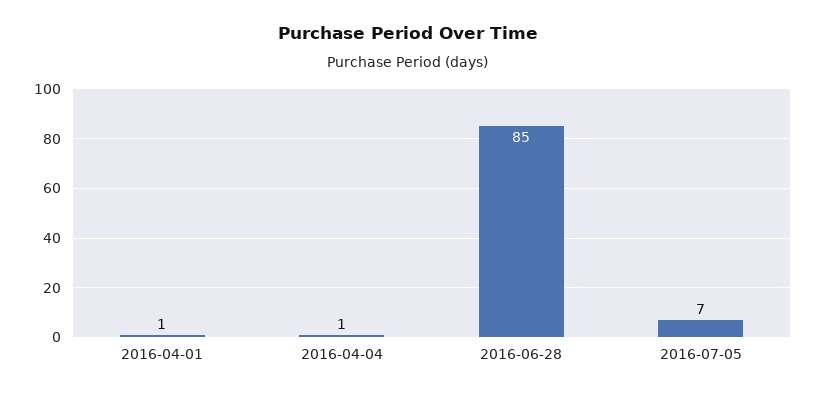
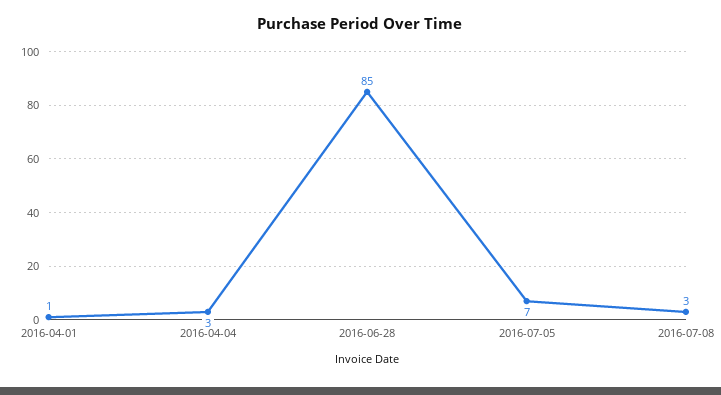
2016-04-04: 1 -> 3
2016-07-08: none -> 3

